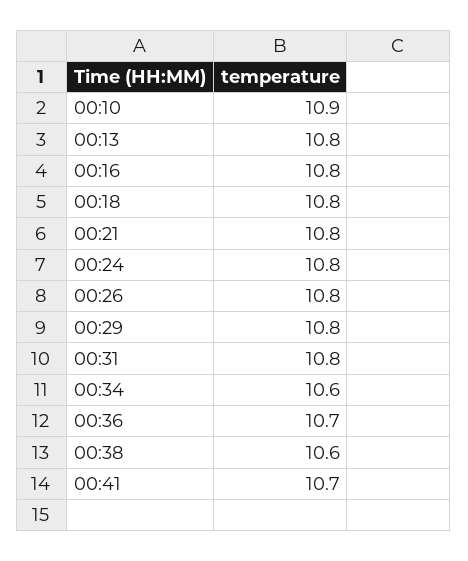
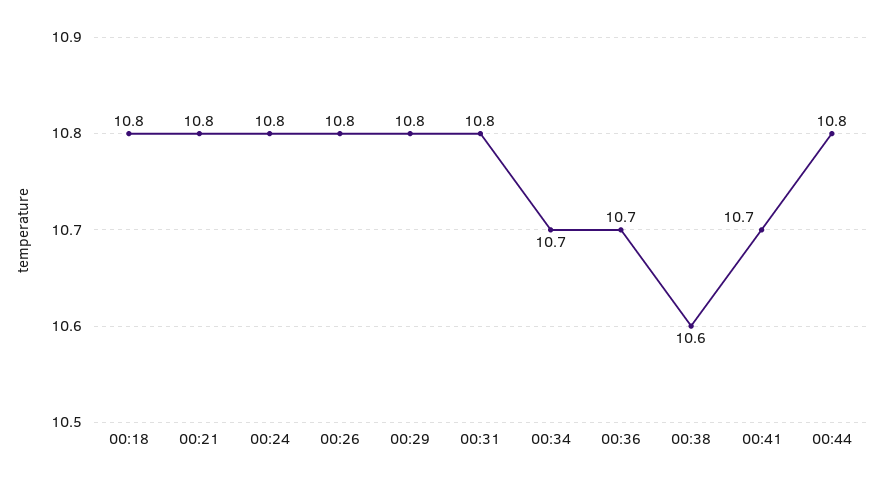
00:10: 10.9 -> none
00:13: 10.8 -> none
00:16: 10.8 -> none
00:34: 10.6 -> 10.7
00:44: none -> 10.8

